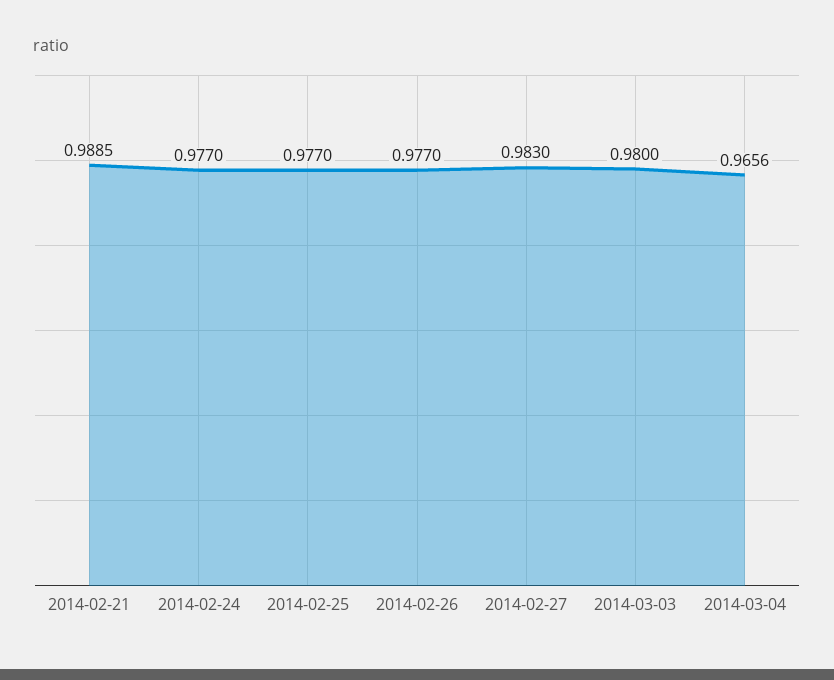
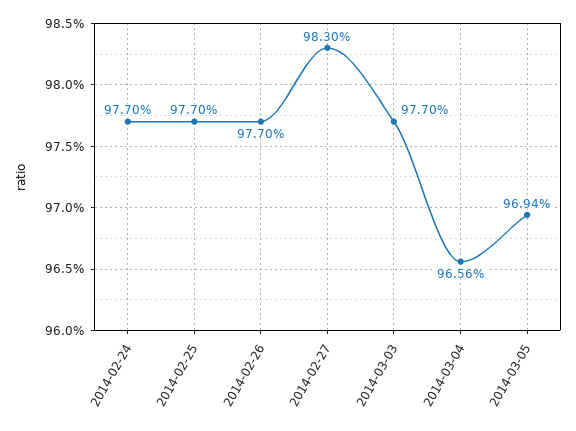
2014-02-21: 0.9885 -> none
2014-03-03: 0.98 -> 0.977
2014-03-05: none -> 0.9694

